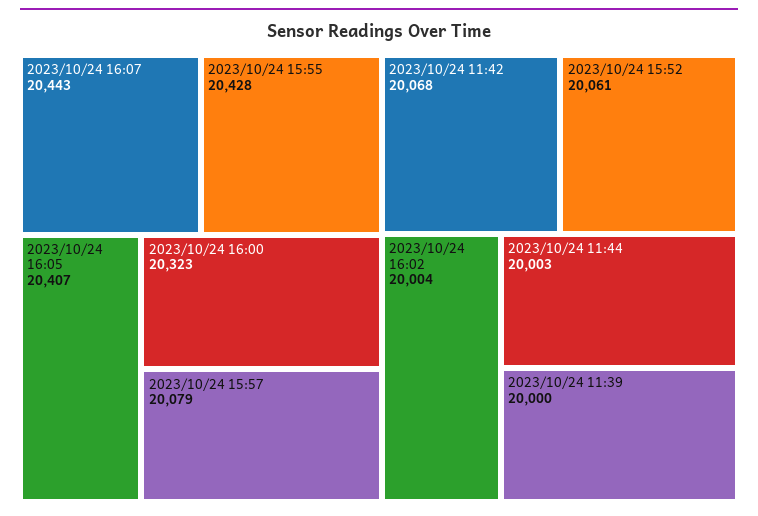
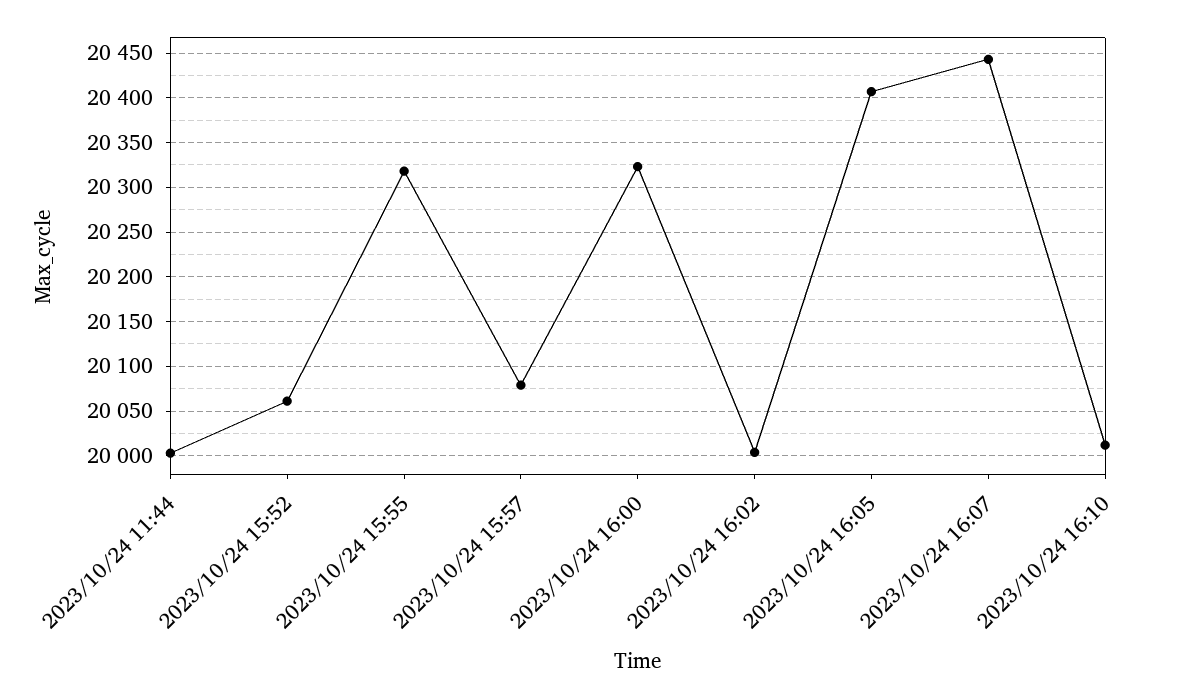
2023/10/24 15:55: 20428 -> 20320
2023/10/24 11:42: 20068 -> none
2023/10/24 11:39: 20000 -> none
2023/10/24 16:10: none -> 20010

